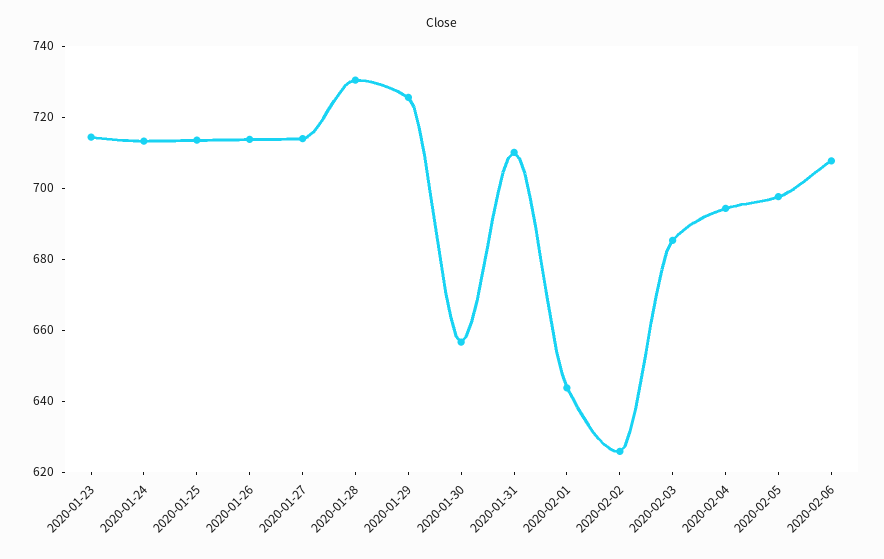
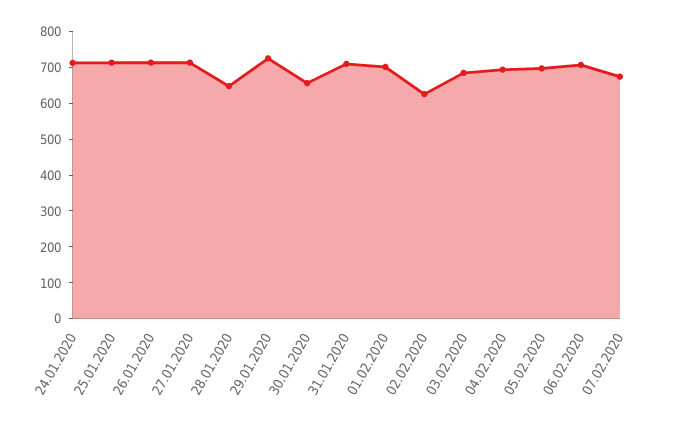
2020-01-23: 715 -> none
2020-01-28: 730 -> 650
2020-02-01: 645 -> 700
07.02.2020: none -> 675

